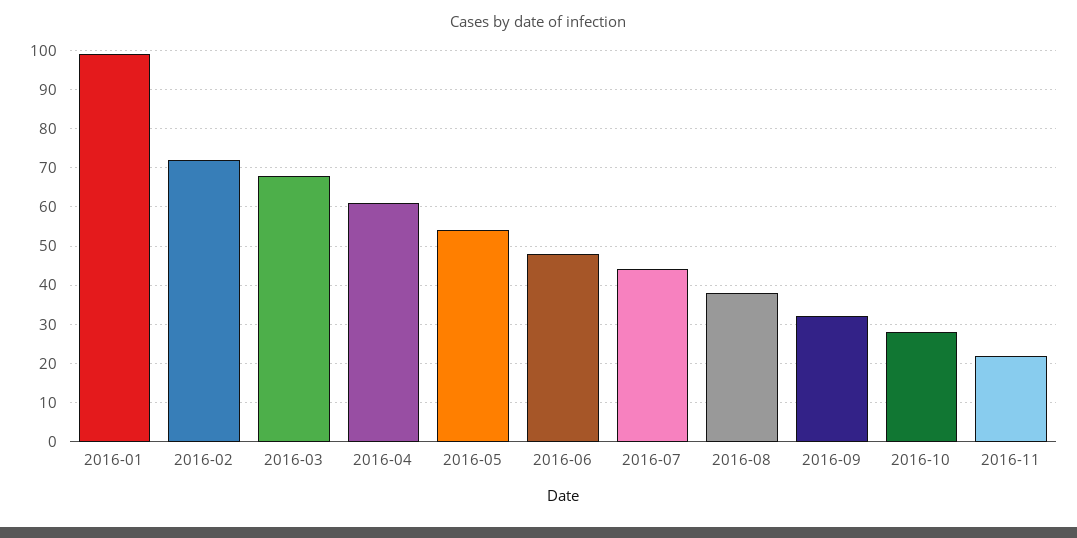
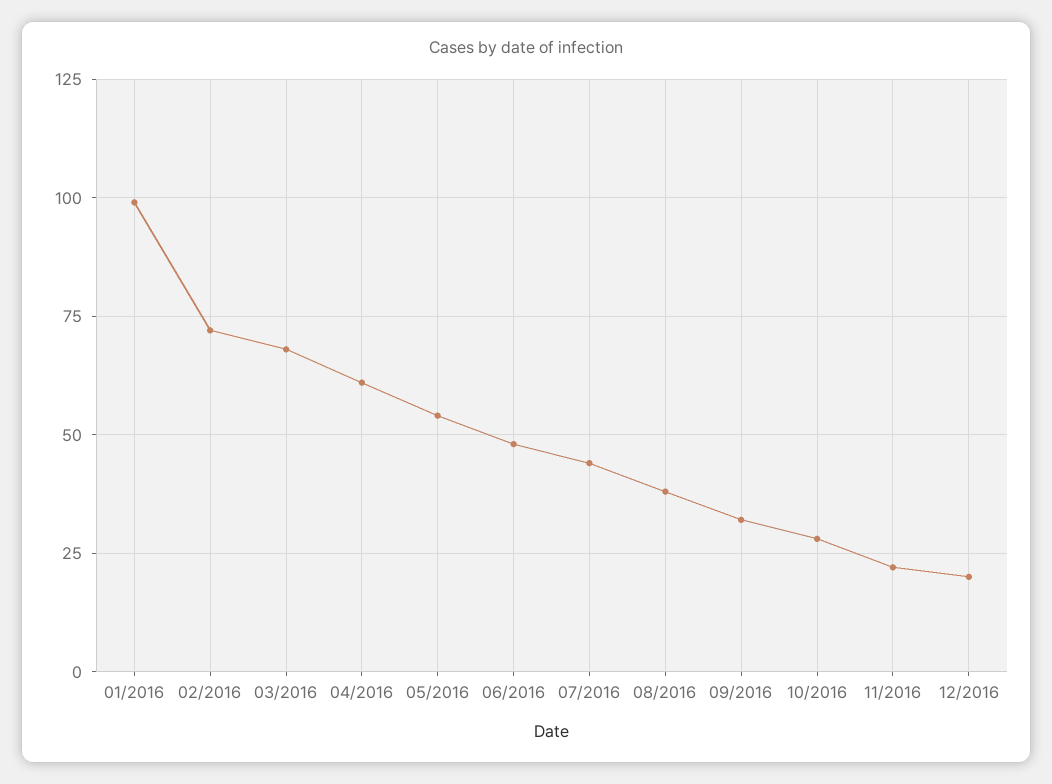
12/2016: none -> 20

